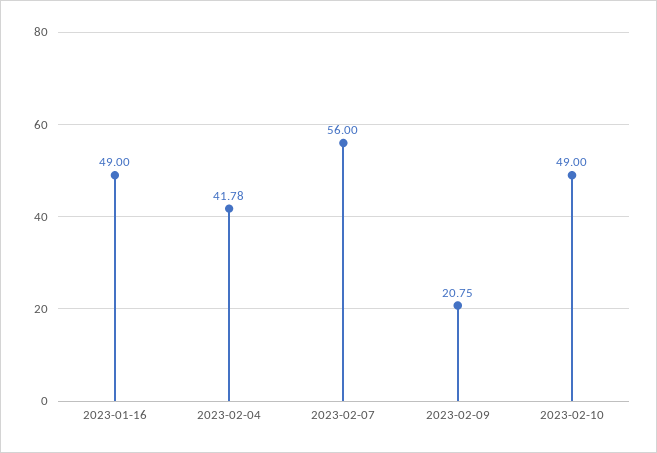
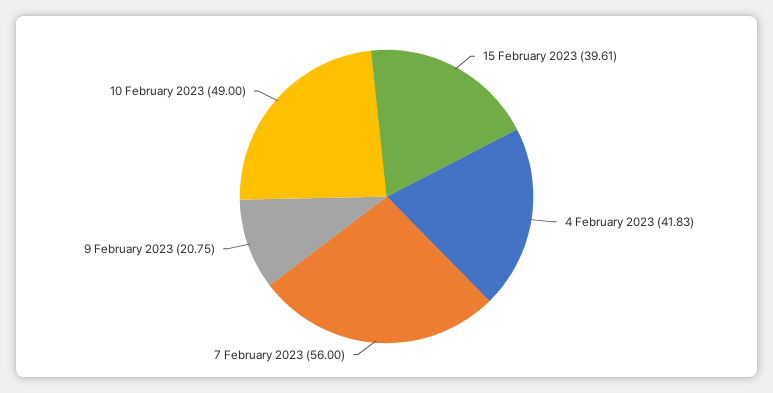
2023-01-16: 49 -> none
2023-02-04: 41.78 -> 41.83
15 February 2023: none -> 39.61

